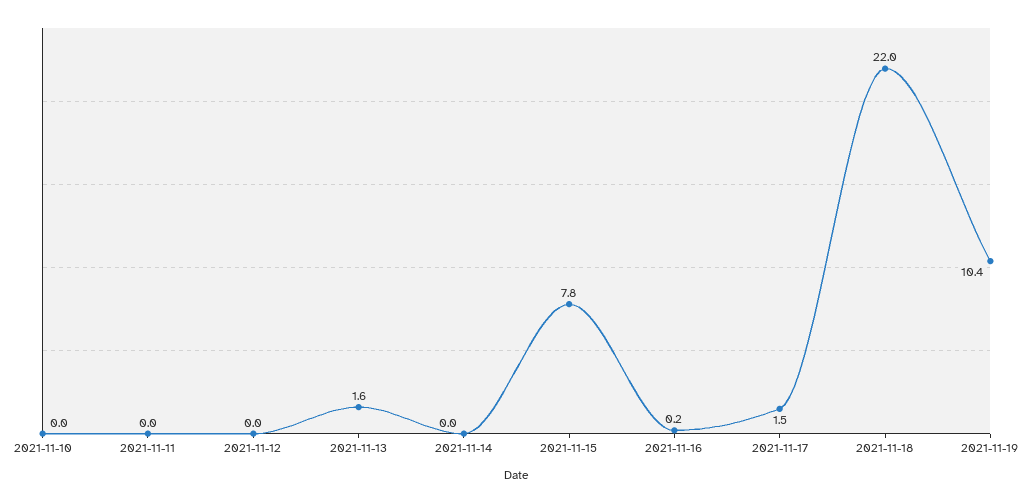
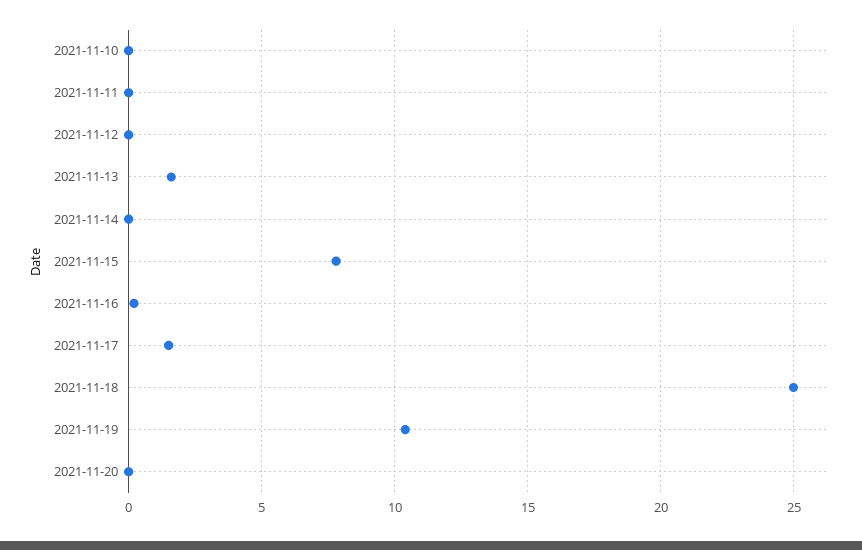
2021-11-18: 22 -> 25
2021-11-20: none -> 0

